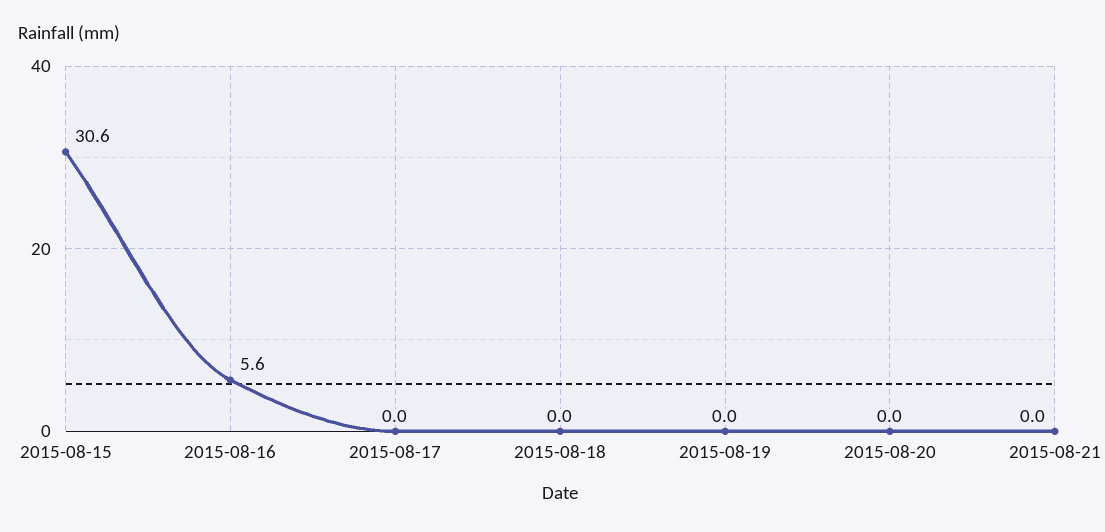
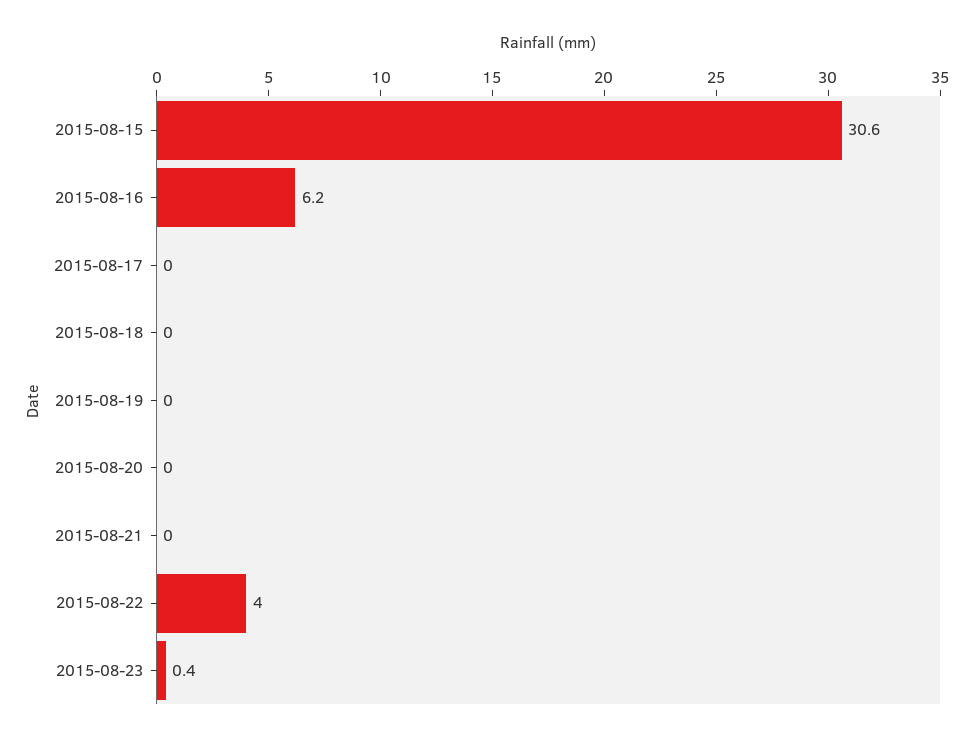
2015-08-16: 5.6 -> 6.2
2015-08-22: none -> 4
2015-08-23: none -> 0.4

